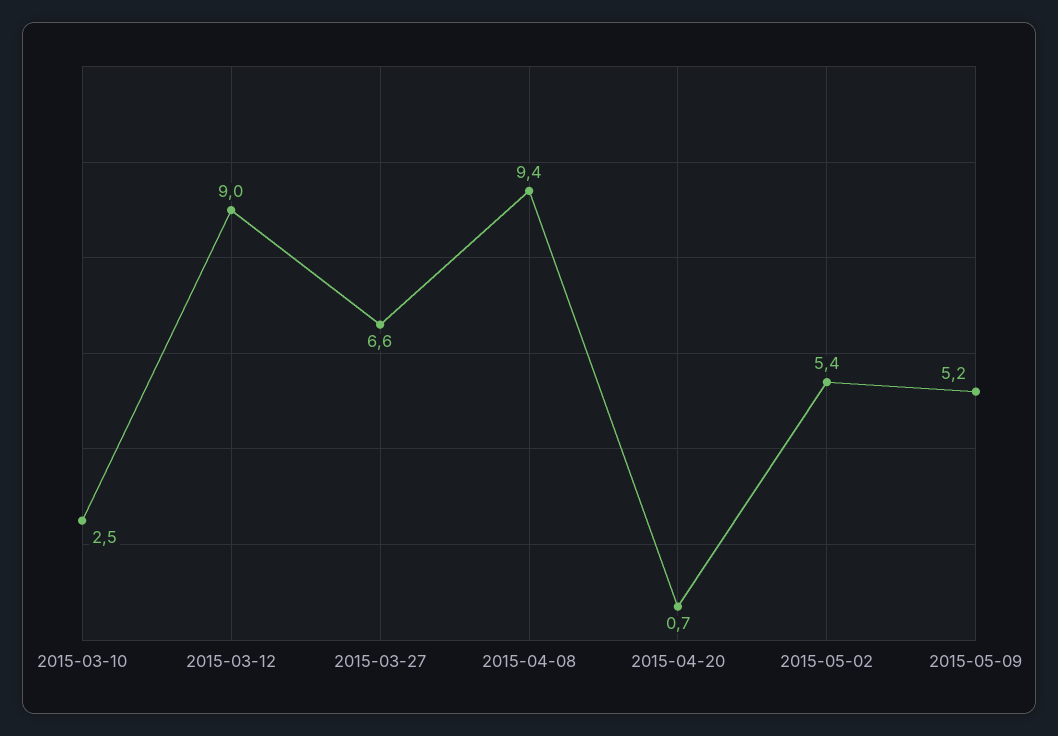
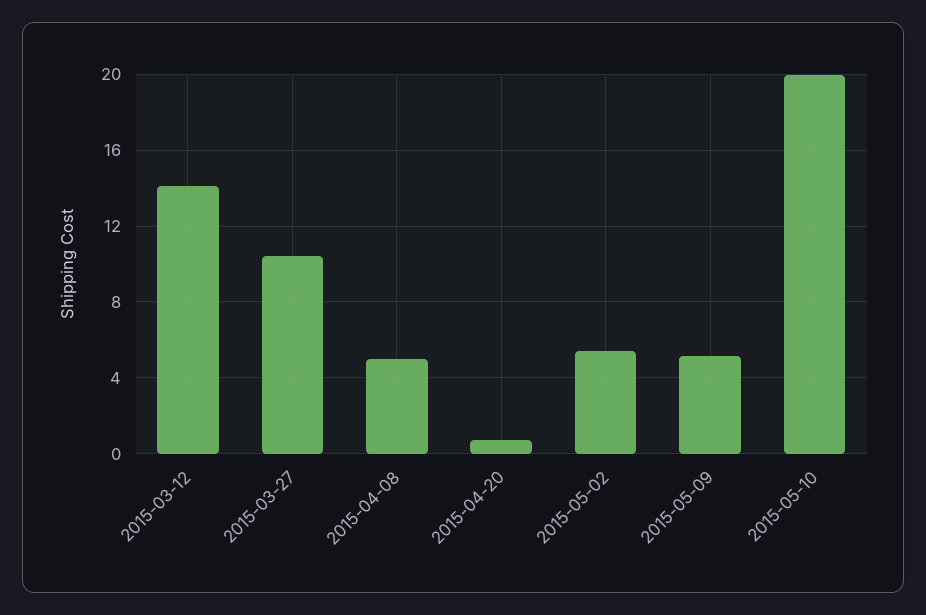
2015-03-10: 2.5 -> none
2015-03-12: 9 -> 14
2015-03-27: 6.6 -> 10.5
2015-04-08: 9.4 -> 5
2015-05-10: none -> 20

